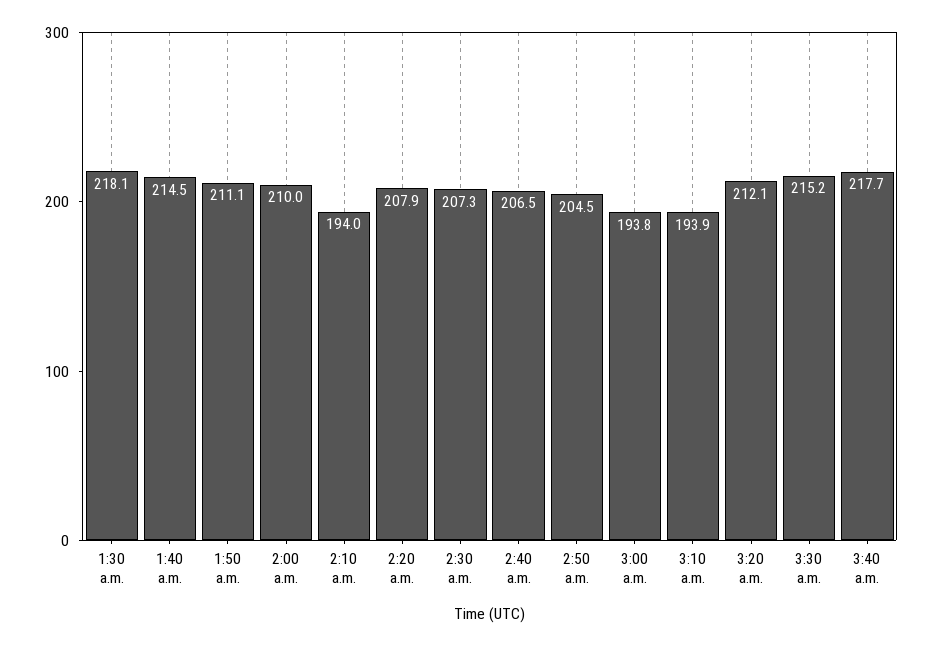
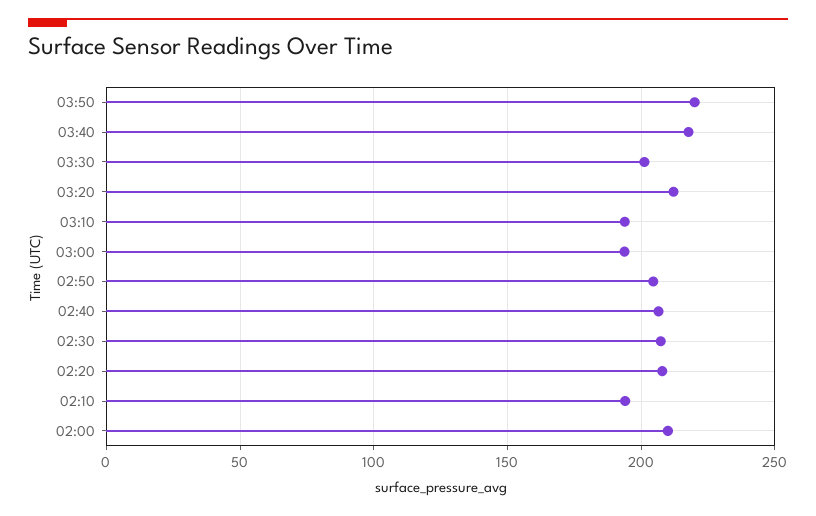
1:30 a.m.: 218.1 -> none
1:40 a.m.: 214.5 -> none
1:50 a.m.: 211.1 -> none
3:30 a.m.: 215.2 -> 200
03:50: none -> 220

